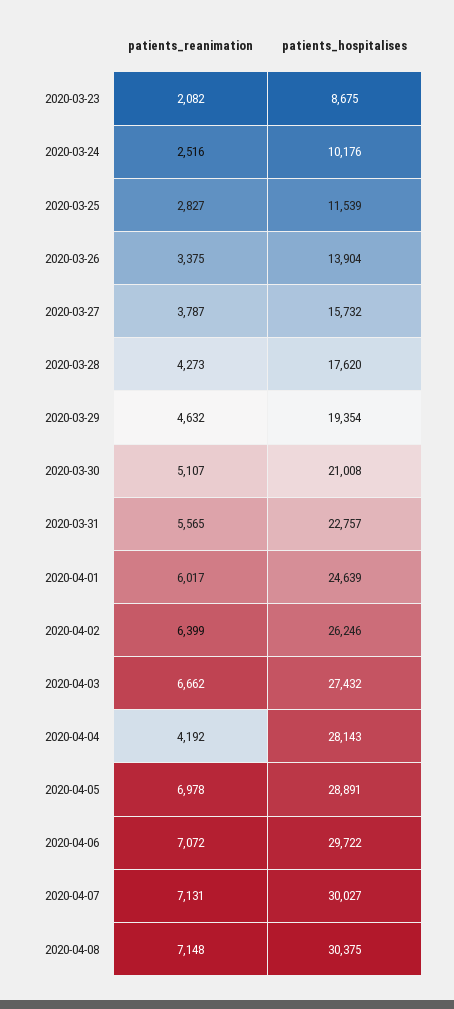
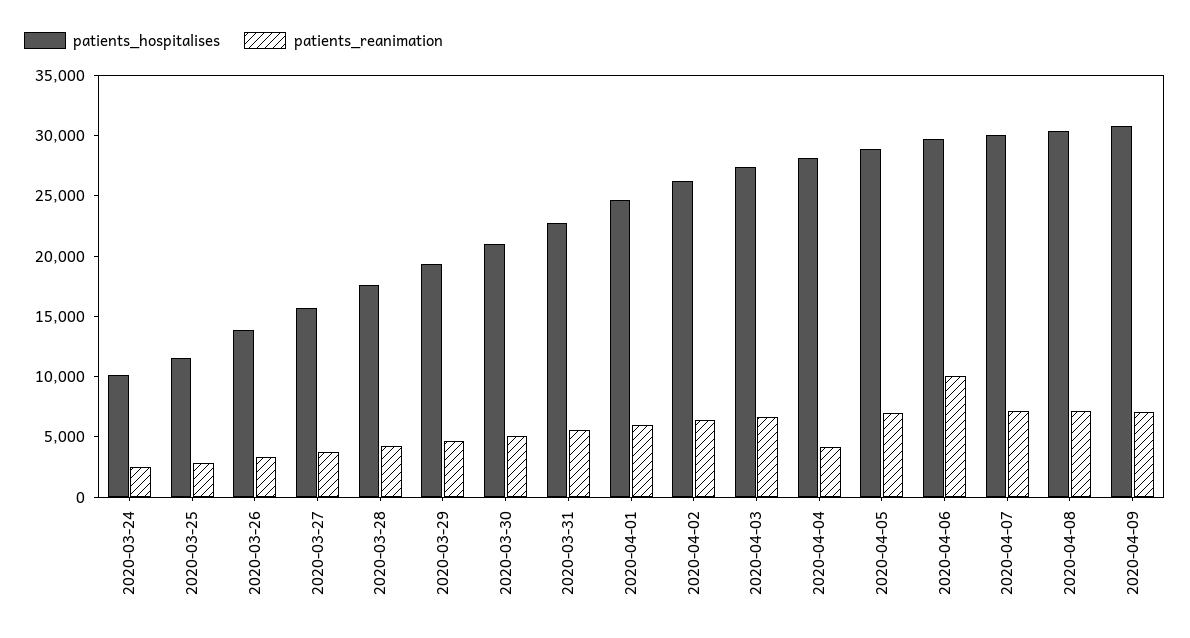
patients_reanimation, 2020-03-23: 2082 -> none
patients_hospitalises, 2020-03-23: 8675 -> none
patients_reanimation, 2020-04-06: 7072 -> 10000
patients_hospitalises, 2020-04-09: none -> 31000
patients_reanimation, 2020-04-09: none -> 7000

